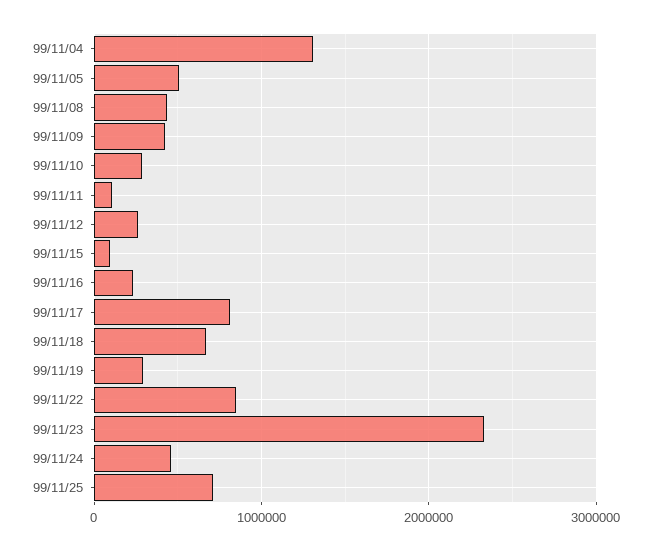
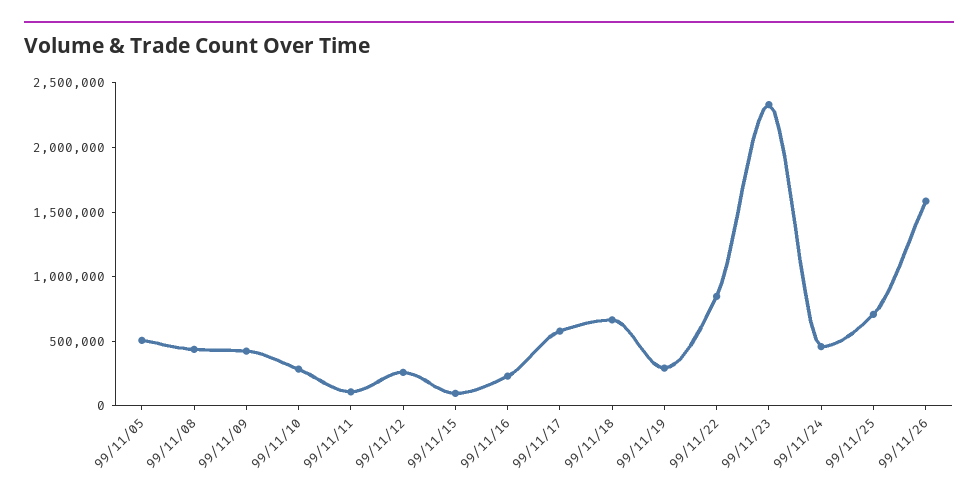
99/11/04: 1300000 -> none
99/11/17: 800000 -> 600000
99/11/26: none -> 1600000

